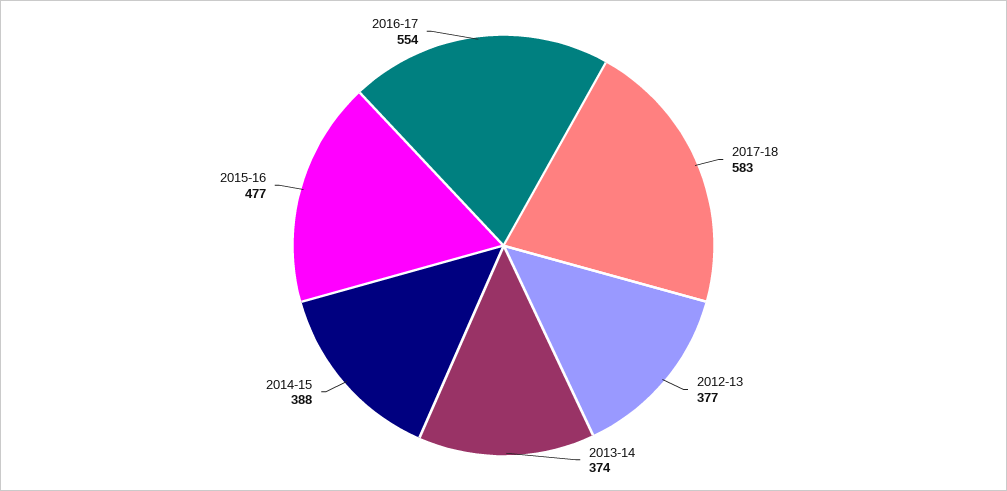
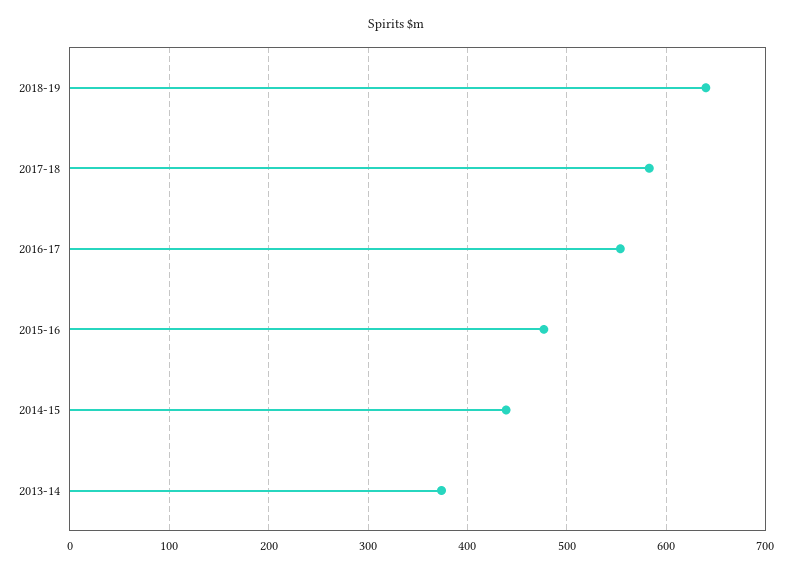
2012-13: 377 -> none
2014-15: 388 -> 440
2018-19: none -> 640

